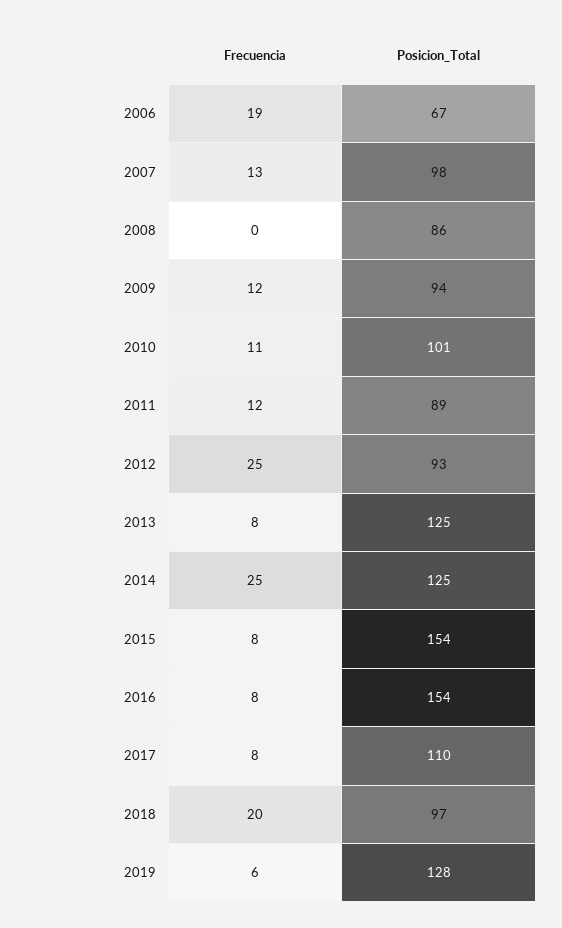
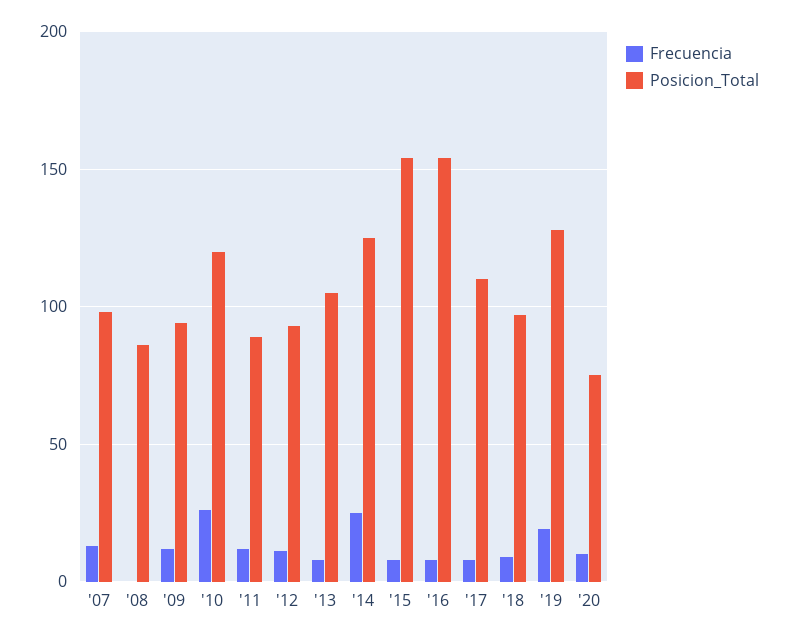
Frecuencia, 2006: 19 -> none
Posicion_Total, 2006: 67 -> none
Frecuencia, 2010: 11 -> 25
Posicion_Total, 2010: 101 -> 120
Frecuencia, 2012: 25 -> 10
Posicion_Total, 2013: 125 -> 105
Frecuencia, 2018: 20 -> 10
Frecuencia, 2019: 6 -> 20
Frecuencia, '20: none -> 10
Posicion_Total, '20: none -> 75

